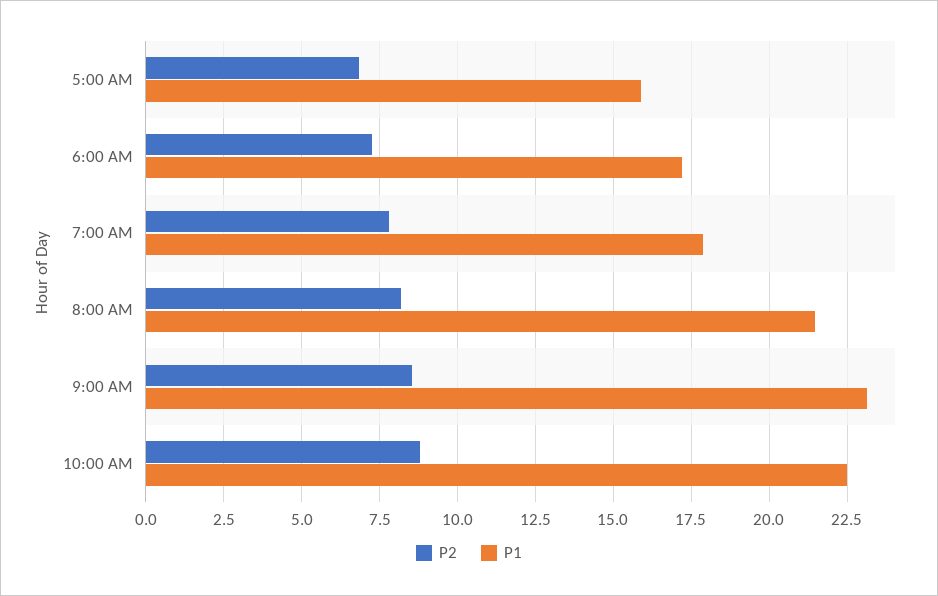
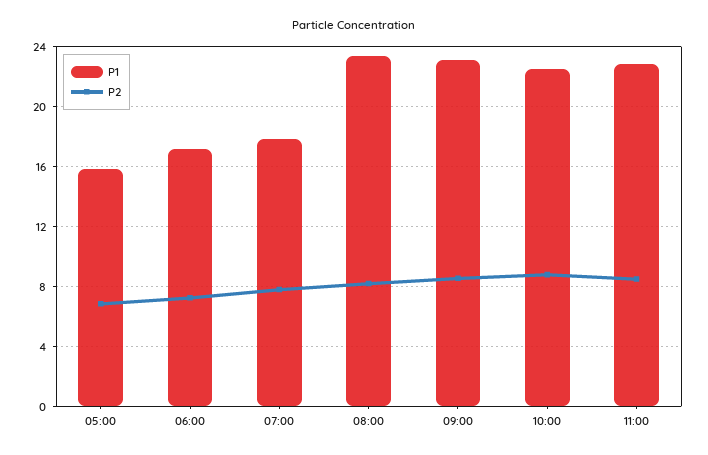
P1, 8:00 AM: 21.5 -> 23.5
P1, 11:00: none -> 23
P2, 11:00: none -> 8.5

